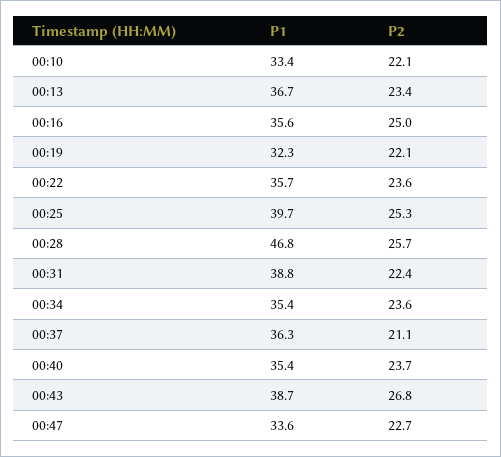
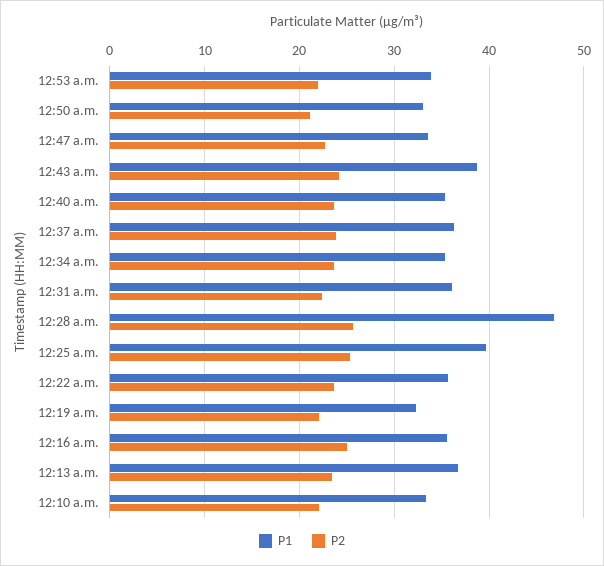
P1, 00:31: 38.8 -> 36
P2, 00:37: 21.1 -> 24
P2, 00:43: 26.8 -> 24
P1, 12:53 a.m.: none -> 34
P2, 12:53 a.m.: none -> 22
P1, 12:50 a.m.: none -> 33
P2, 12:50 a.m.: none -> 21

